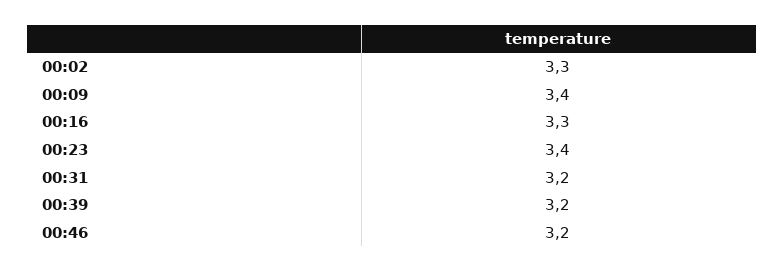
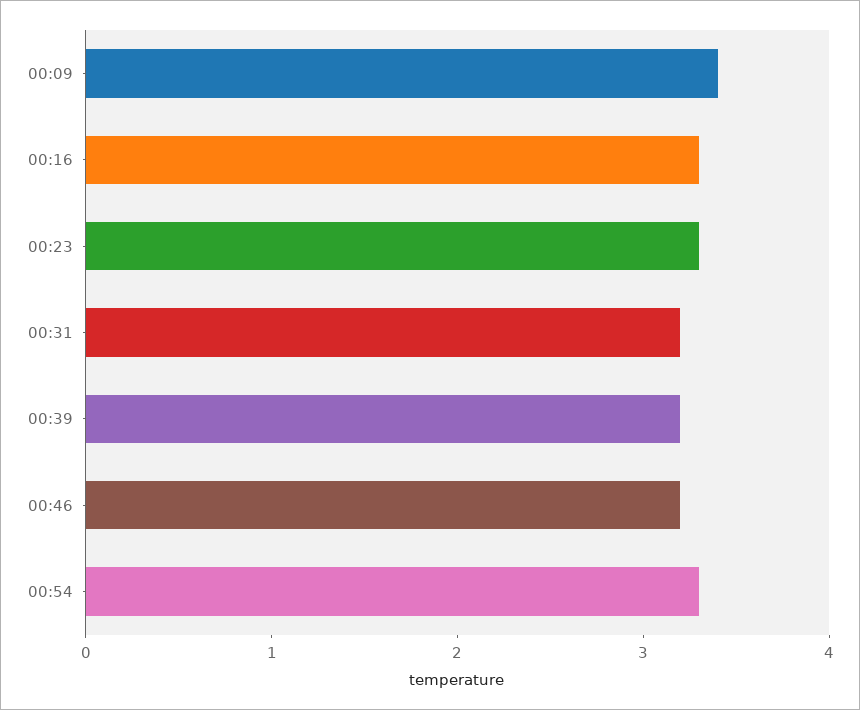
00:02: 3.3 -> none
00:23: 3.4 -> 3.3
00:54: none -> 3.3

